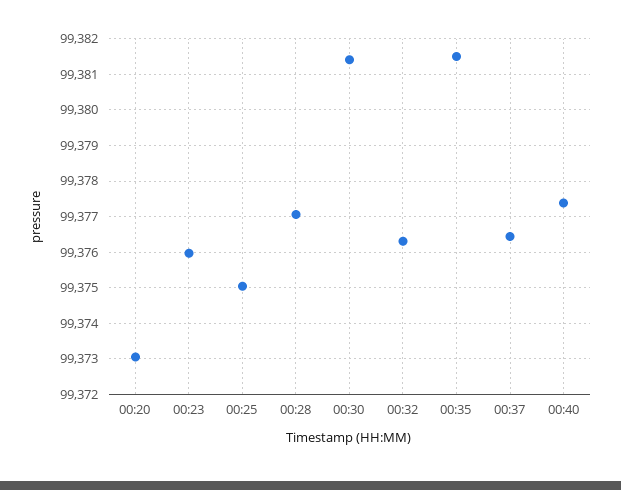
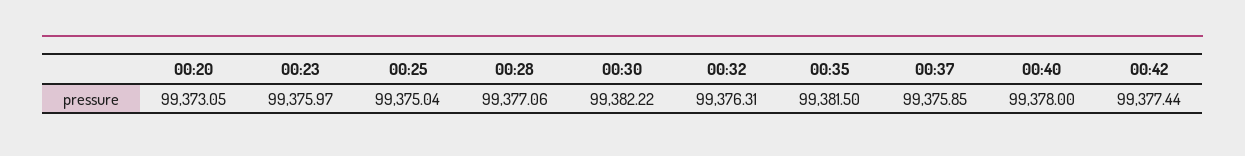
00:30: 99381.4 -> 99382.22
00:37: 99376.4 -> 99375.85
00:40: 99377.4 -> 99378
00:42: none -> 99377.44

